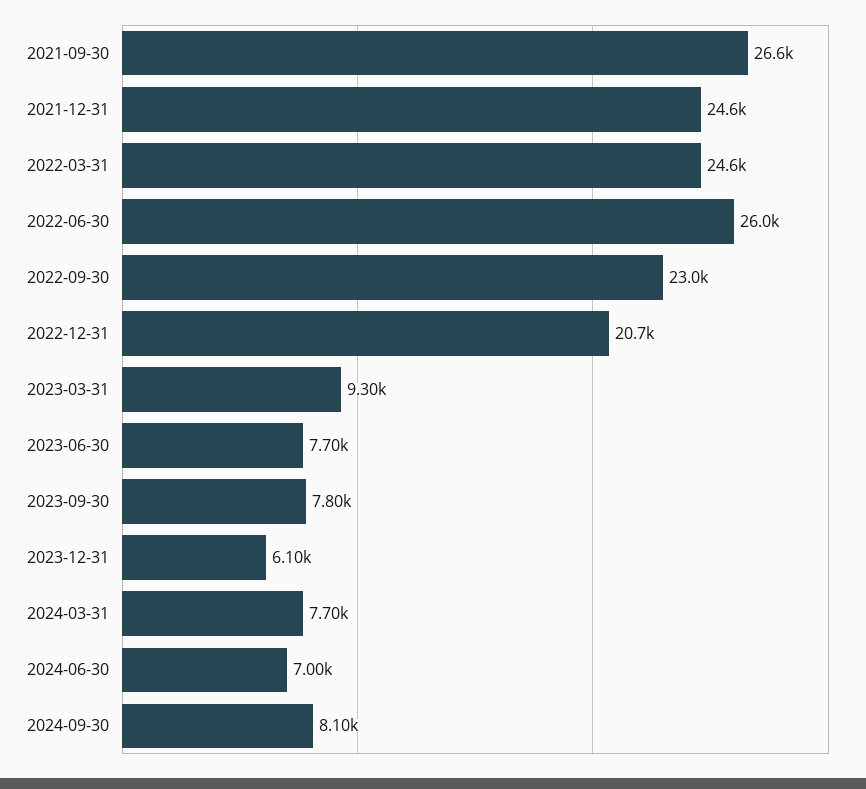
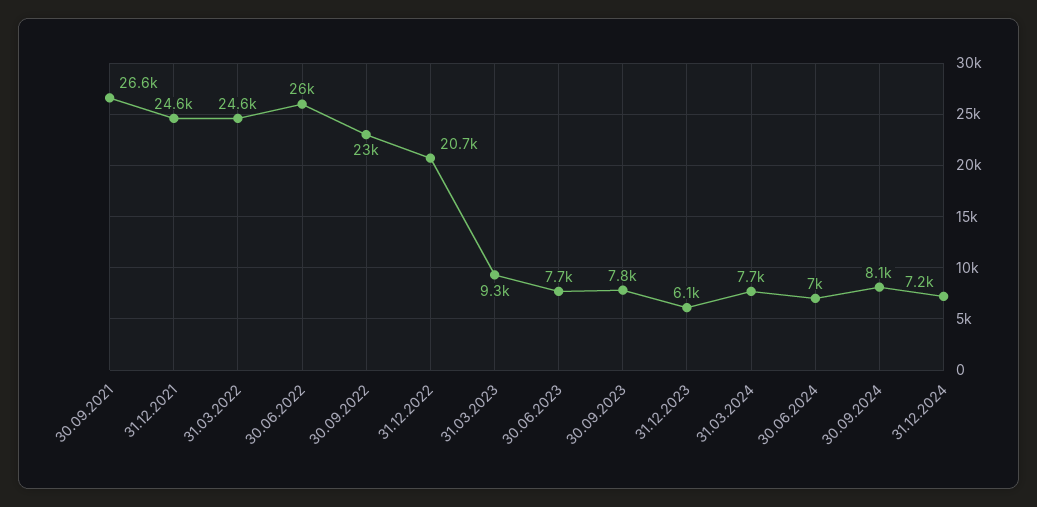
31.12.2024: none -> 7200

